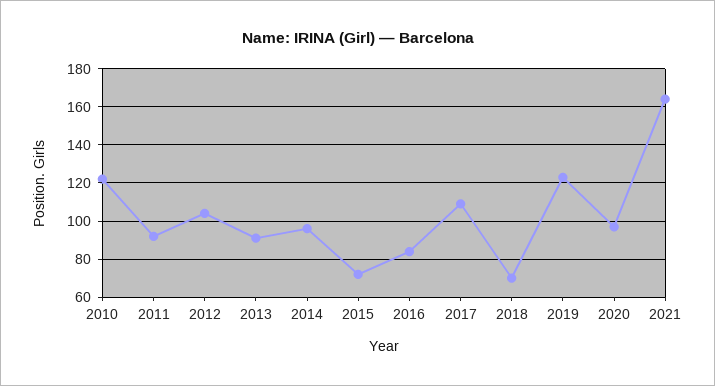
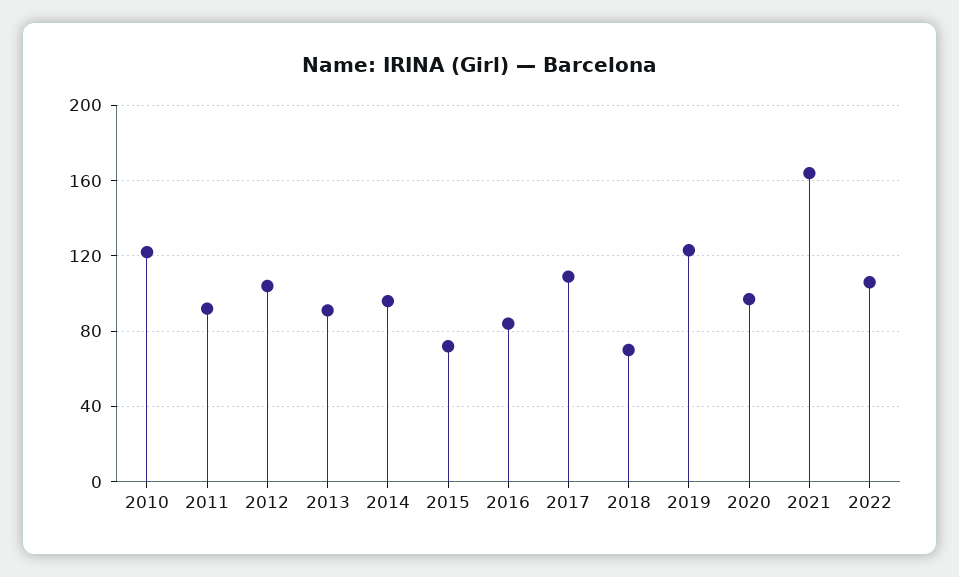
2022: none -> 105

